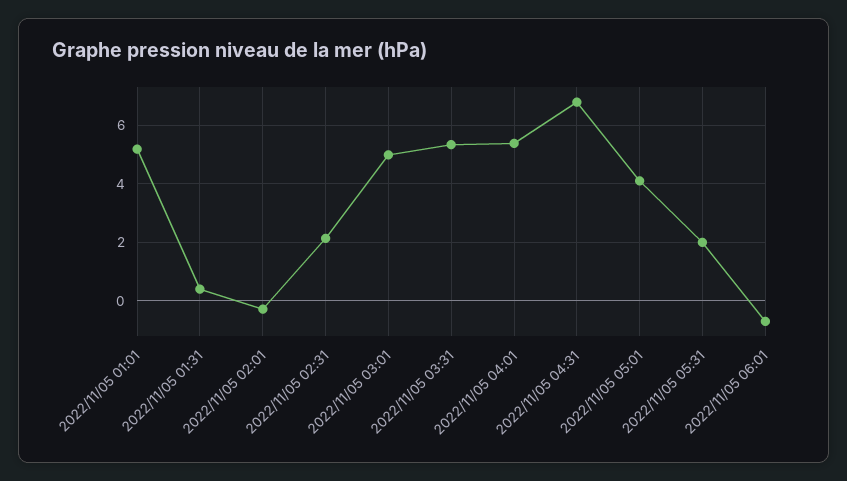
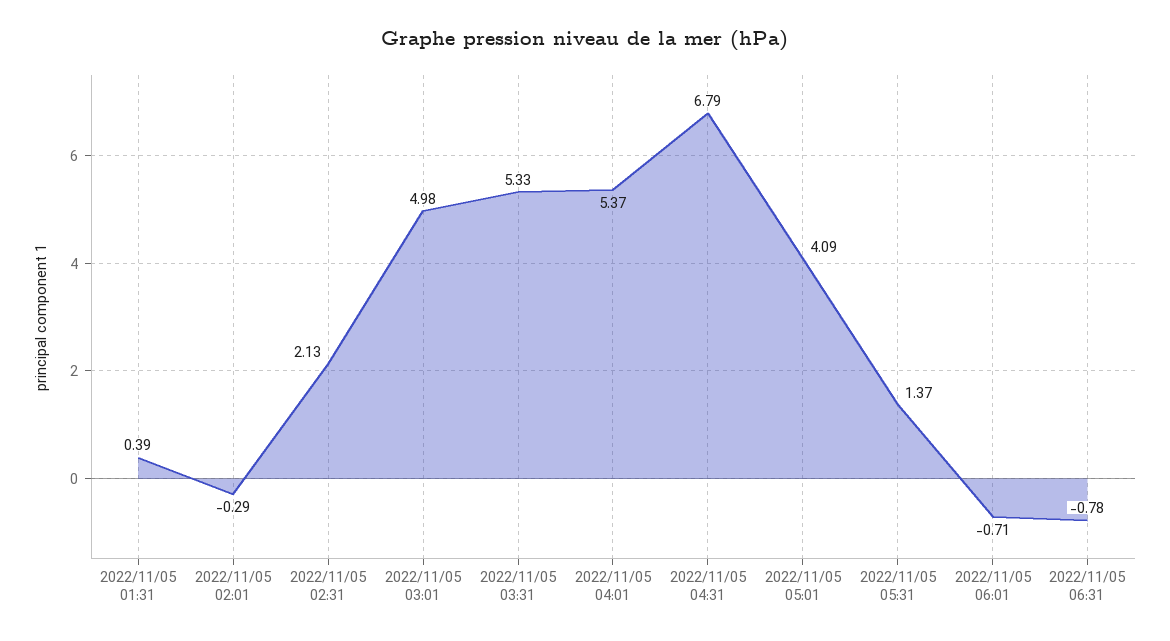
2022/11/05 01:01: 5.25 -> none
2022/11/05 05:31: 2 -> 1.37
2022/11/05 06:31: none -> -0.78

